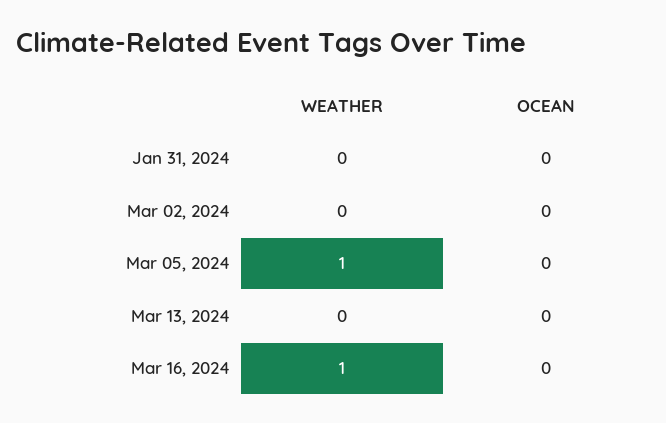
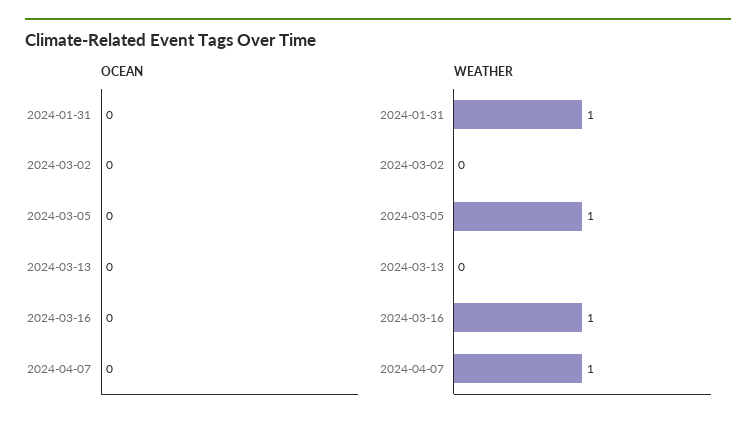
WEATHER, Jan 31, 2024: 0 -> 1
OCEAN, 2024-04-07: none -> 0
WEATHER, 2024-04-07: none -> 1

